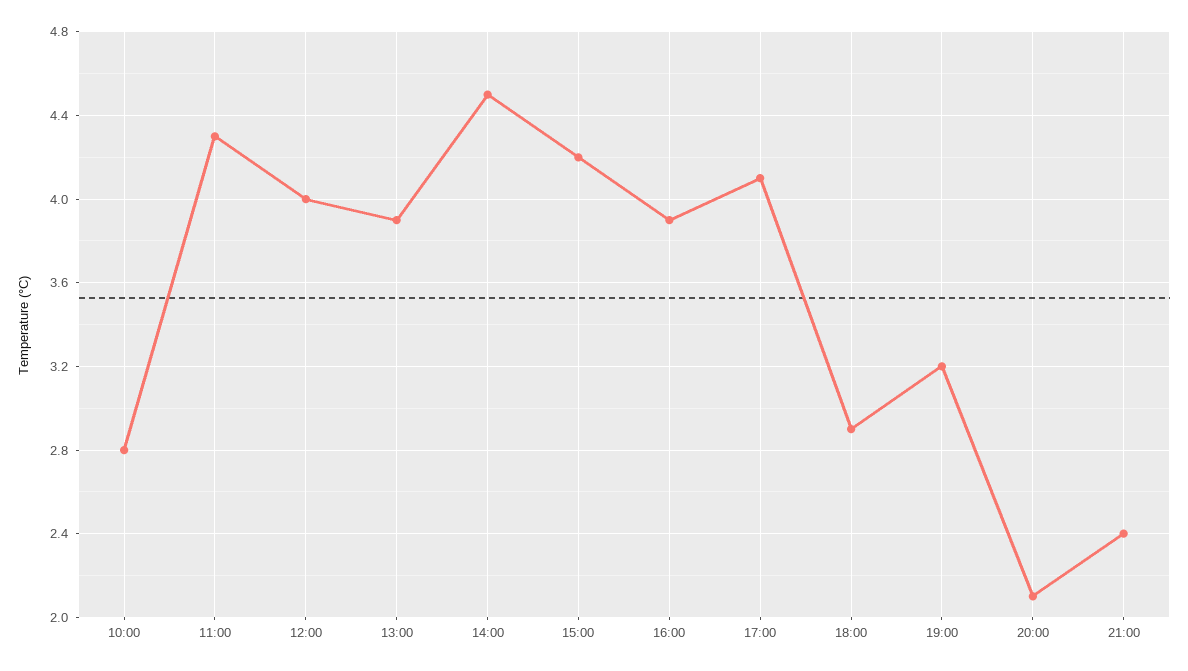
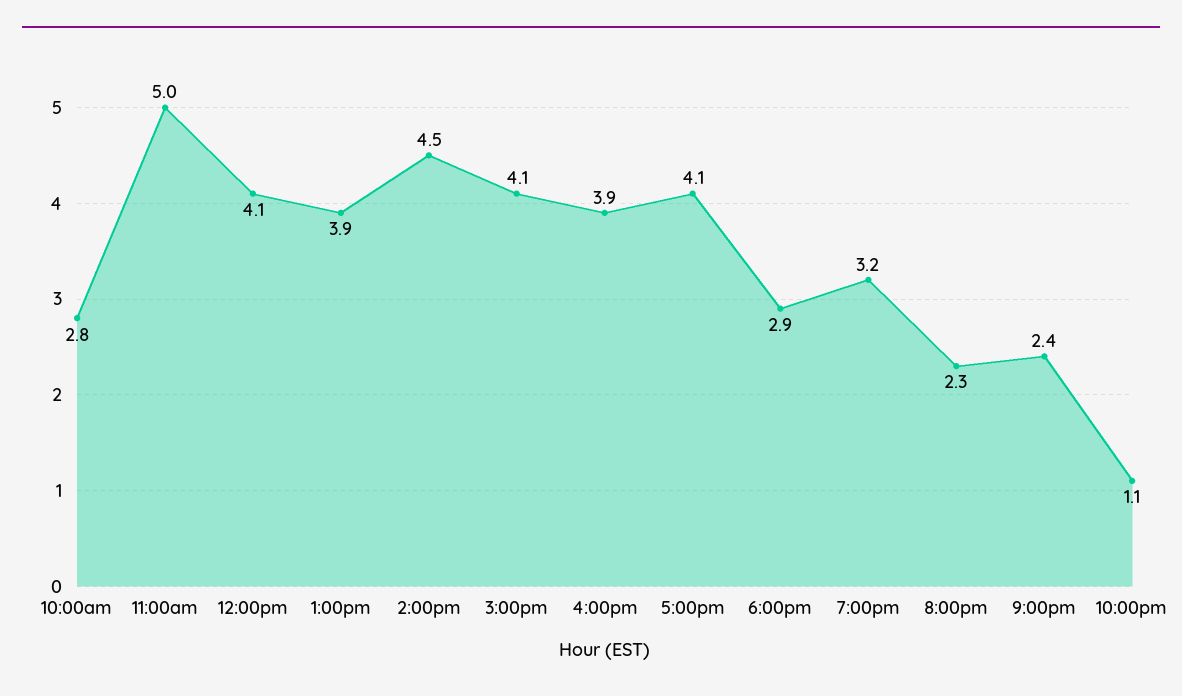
11:00: 4.3 -> 5
12:00: 4 -> 4.1
15:00: 4.2 -> 4.1
20:00: 2.1 -> 2.3
10:00pm: none -> 1.1

